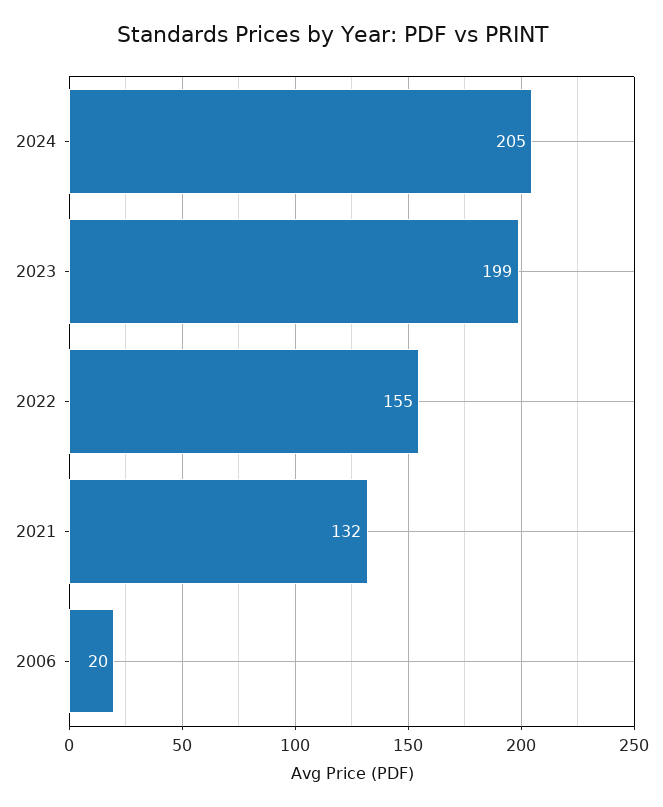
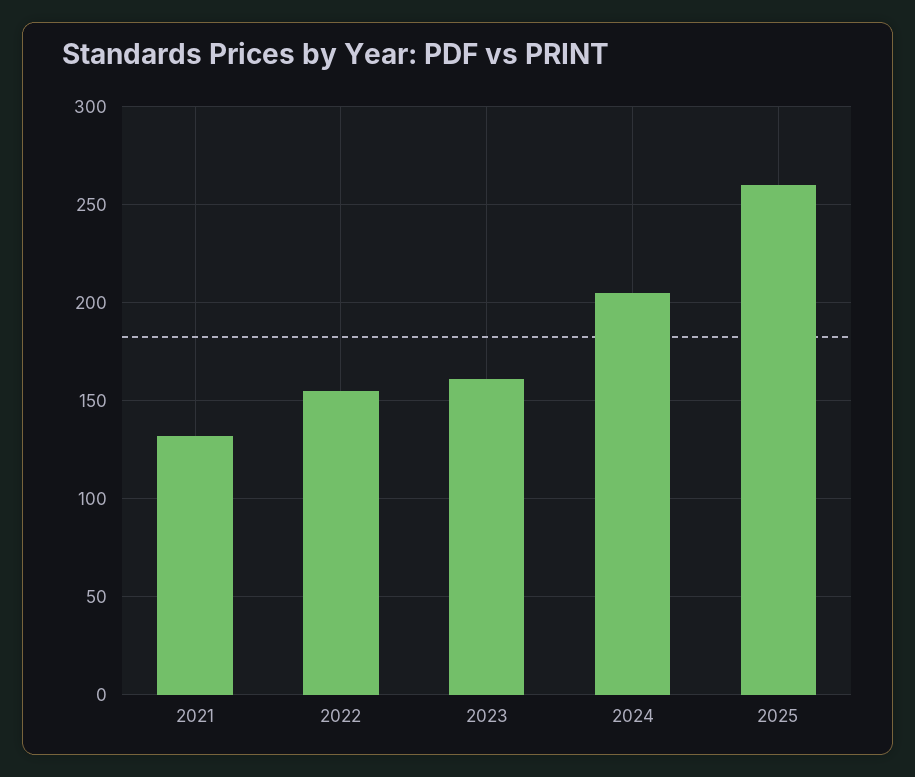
2023: 199 -> 160
2006: 20 -> none
2025: none -> 260

